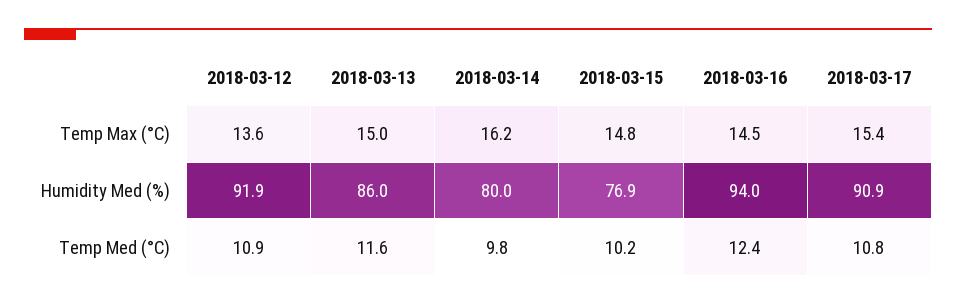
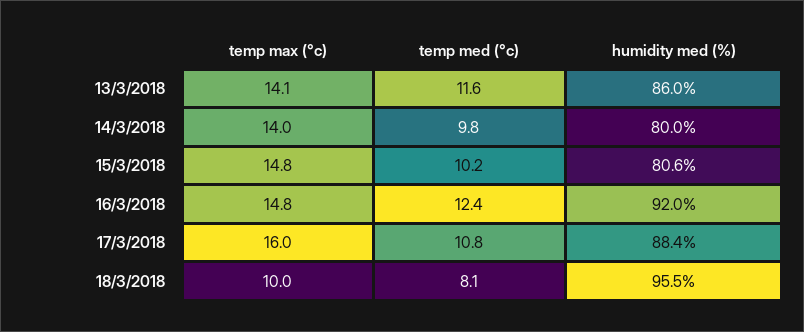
2018-03-12, Temp Max (°C): 13.6 -> none
2018-03-13, Temp Max (°C): 15 -> 14.1
2018-03-14, Temp Max (°C): 16.2 -> 14
2018-03-16, Temp Max (°C): 14.5 -> 14.8
2018-03-17, Temp Max (°C): 15.4 -> 16
2018-03-12, Humidity Med (%): 91.9 -> none
2018-03-15, Humidity Med (%): 76.9 -> 80.6
2018-03-16, Humidity Med (%): 94 -> 92
2018-03-17, Humidity Med (%): 90.9 -> 88.4
2018-03-12, Temp Med (°C): 10.9 -> none
18/3/2018, Temp Max (°C): none -> 10
18/3/2018, Temp Med (°C): none -> 8.1
18/3/2018, Humidity Med (%): none -> 95.5

